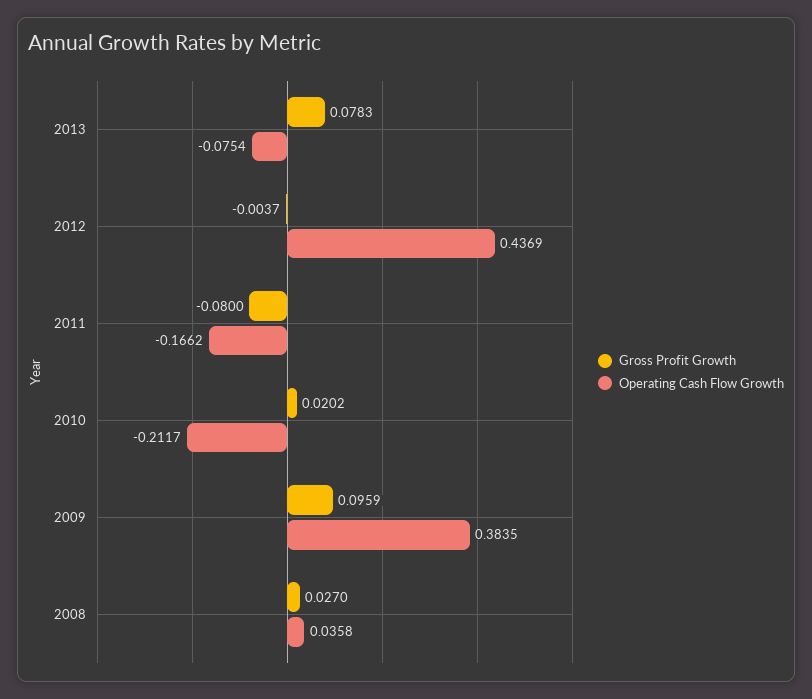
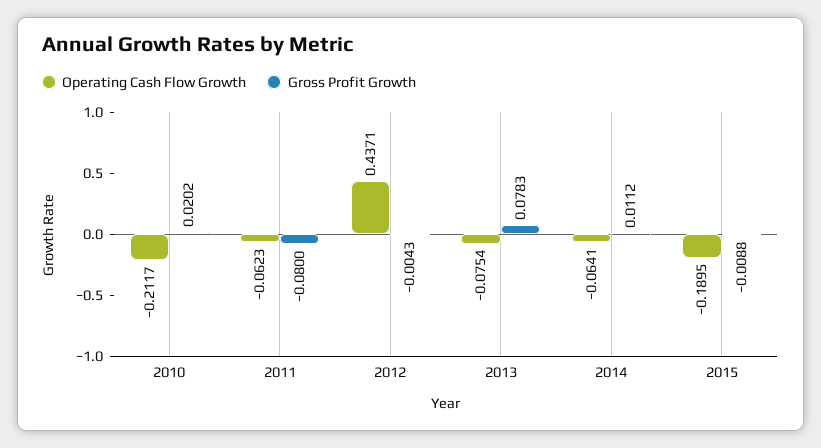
Gross Profit Growth, 2012: -0.0037 -> -0.0043
Operating Cash Flow Growth, 2012: 0.4369 -> 0.4371
Operating Cash Flow Growth, 2011: -0.1662 -> -0.0623
Gross Profit Growth, 2009: 0.0959 -> none
Operating Cash Flow Growth, 2009: 0.3835 -> none
Gross Profit Growth, 2008: 0.027 -> none
Operating Cash Flow Growth, 2008: 0.0358 -> none
Operating Cash Flow Growth, 2014: none -> -0.0641
Gross Profit Growth, 2014: none -> 0.0112
Operating Cash Flow Growth, 2015: none -> -0.1895
Gross Profit Growth, 2015: none -> -0.0088

